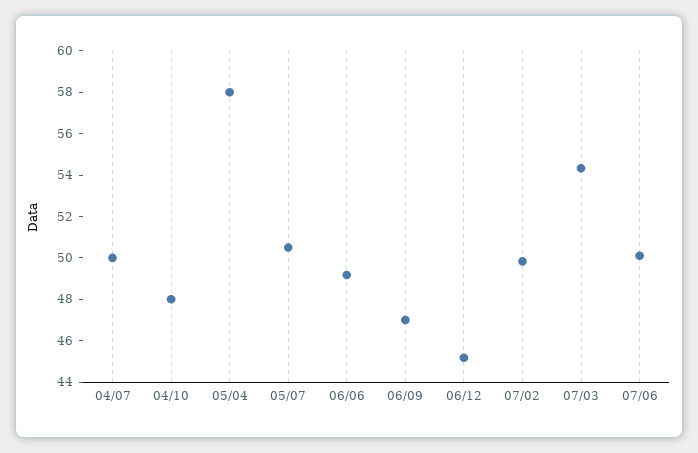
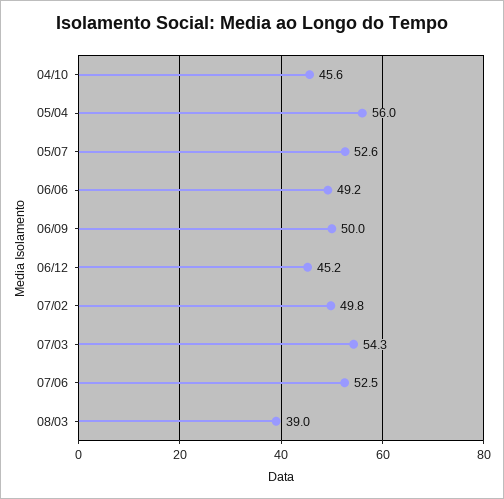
04/07: 50 -> none
04/10: 48 -> 45.6
05/04: 58 -> 56
05/07: 50.5 -> 52.6
06/09: 47 -> 50
07/06: 50 -> 52.5
08/03: none -> 39

